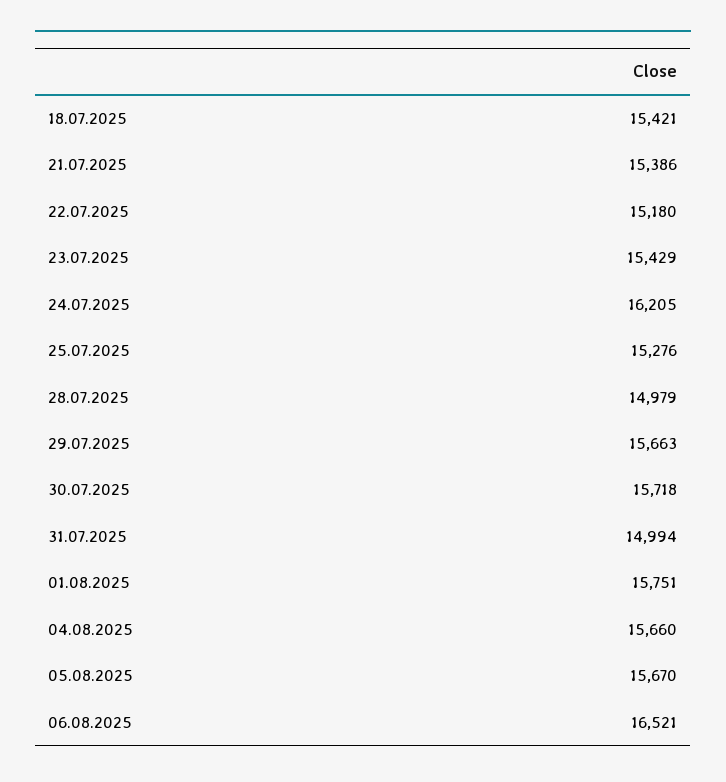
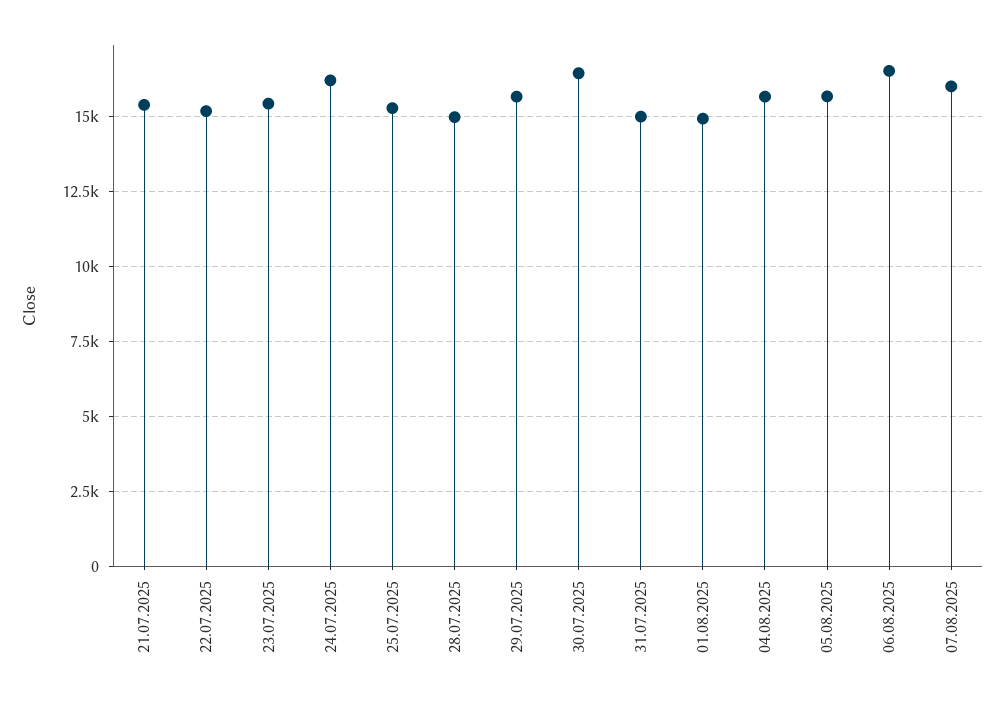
18.07.2025: 15421 -> none
30.07.2025: 15718 -> 16500
01.08.2025: 15751 -> 15000
07.08.2025: none -> 16000

